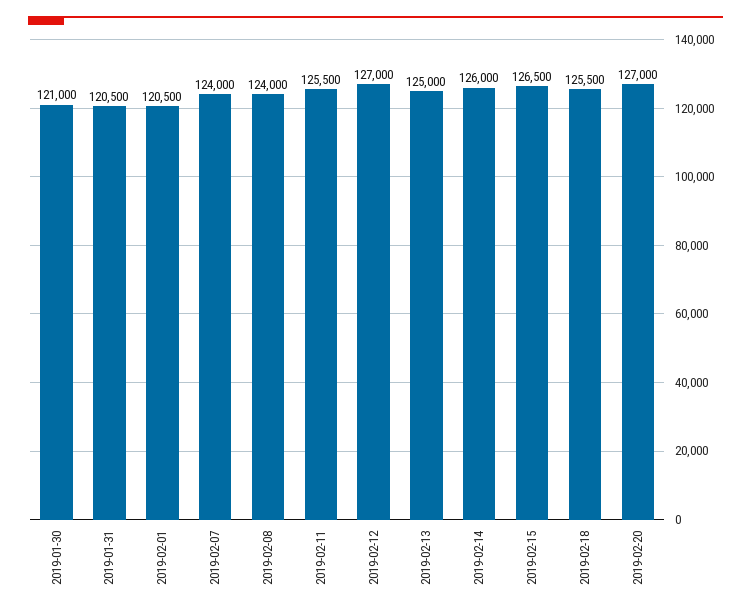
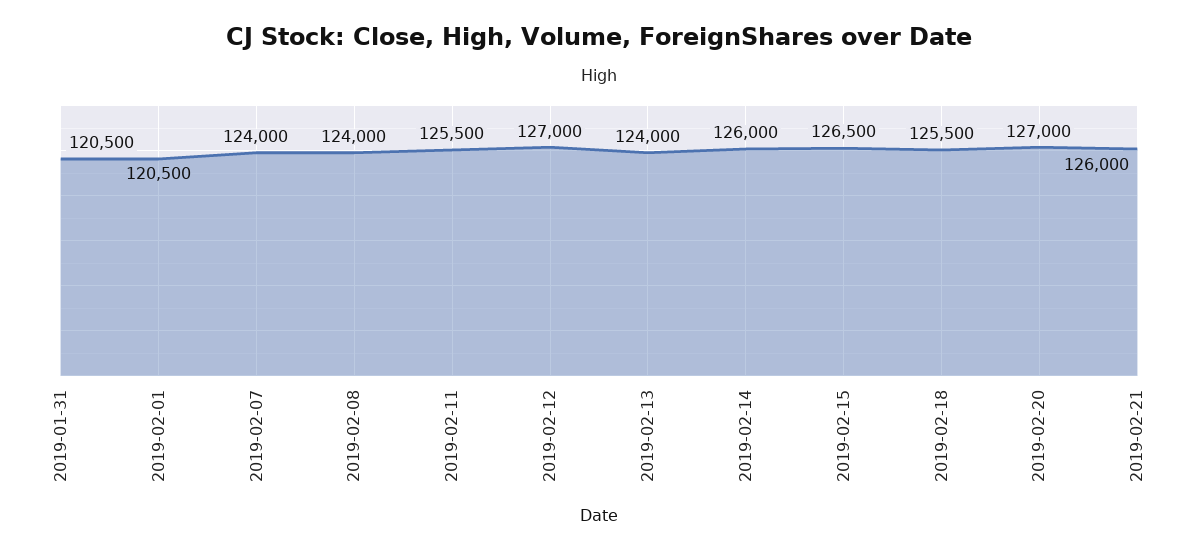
2019-01-30: 121000 -> none
2019-02-13: 125000 -> 124000
2019-02-21: none -> 126000

